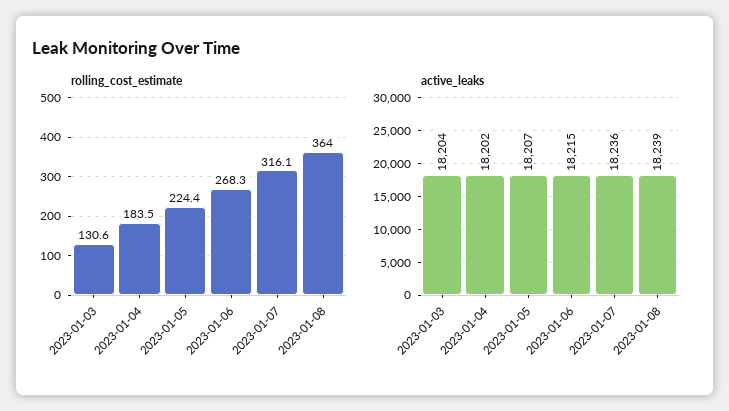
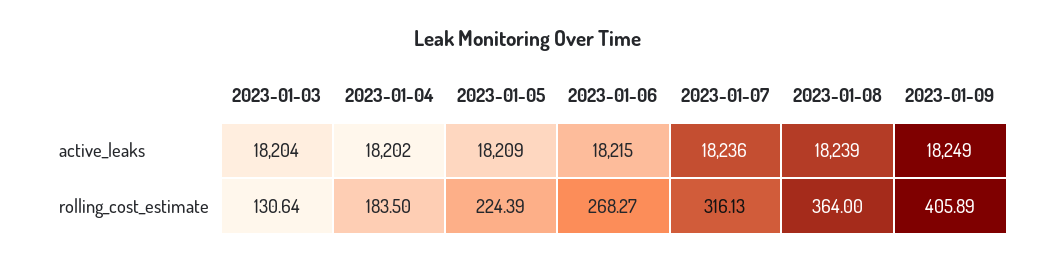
active_leaks, 2023-01-05: 18207 -> 18209
active_leaks, 2023-01-09: none -> 18249
rolling_cost_estimate, 2023-01-09: none -> 405.89

